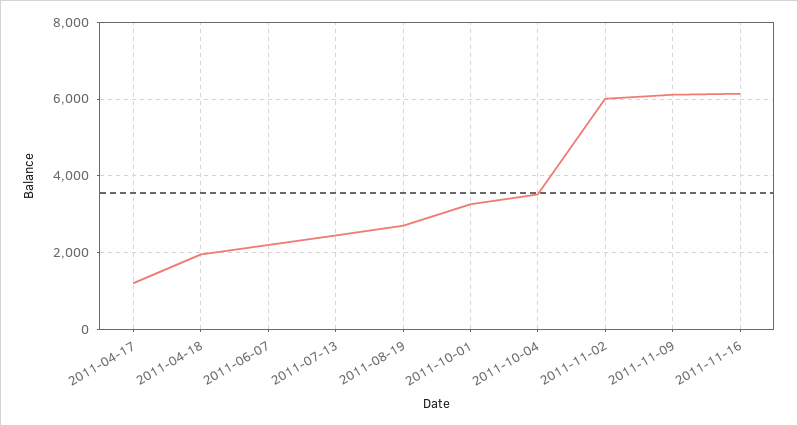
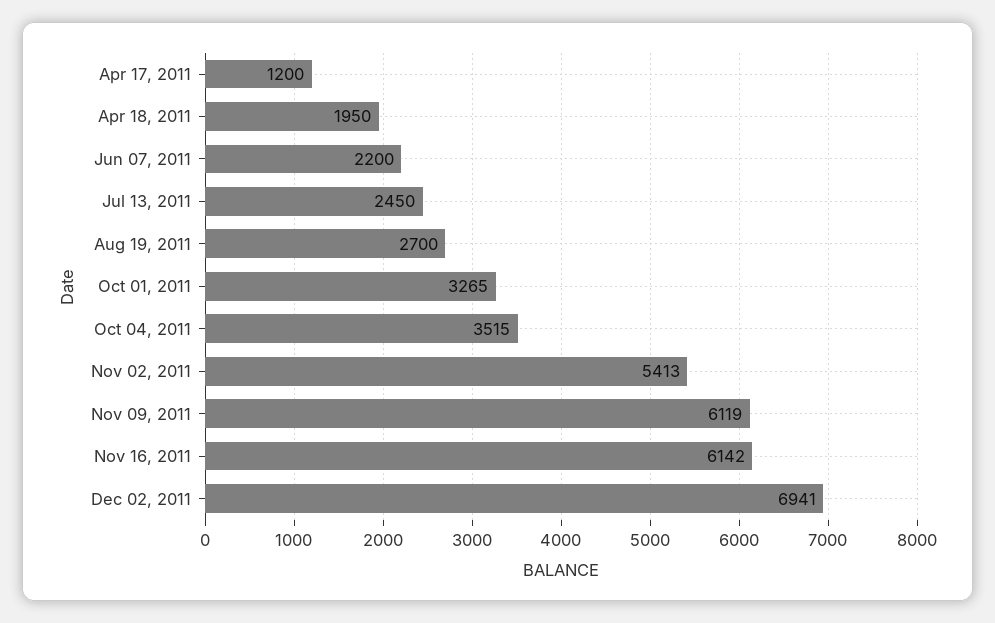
2011-11-02: 6000 -> 5413
Dec 02, 2011: none -> 6941

